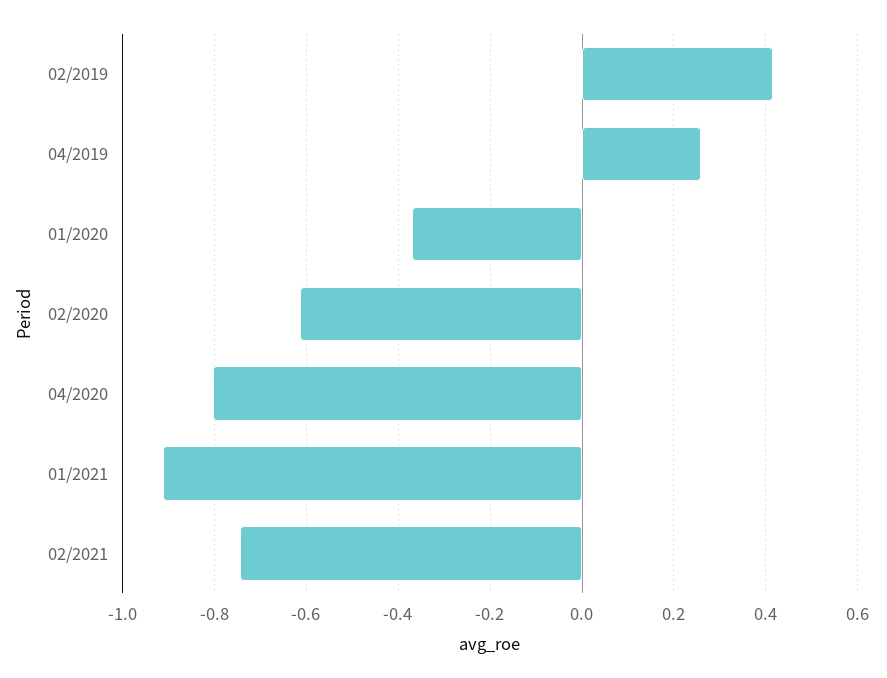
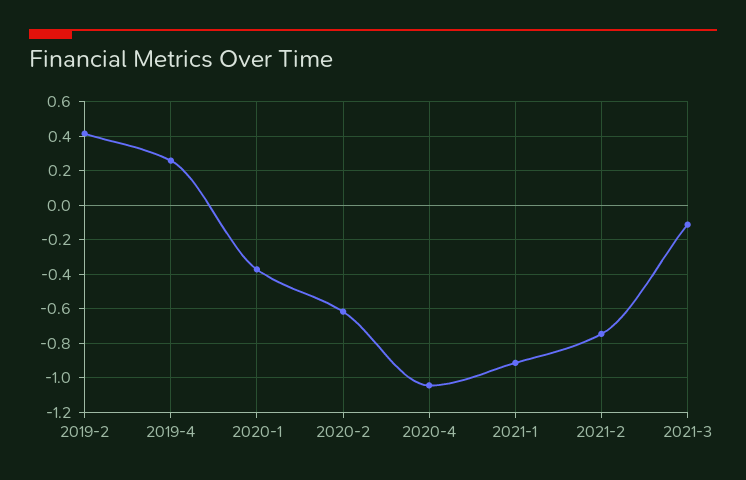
04/2020: -0.8 -> -1.05
2021-3: none -> -0.1

